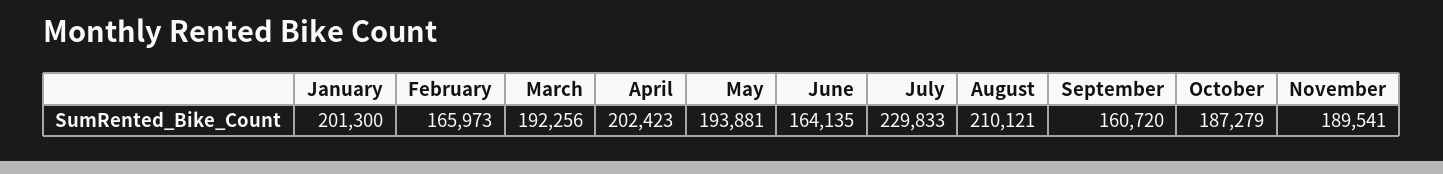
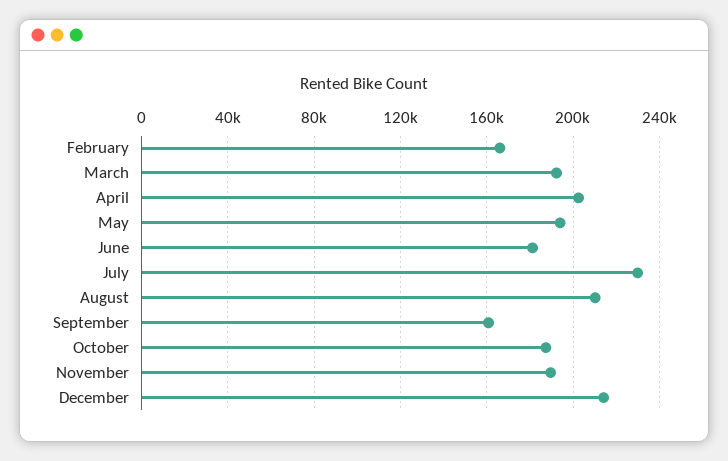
January: 201300 -> none
June: 164135 -> 180000
December: none -> 215000

